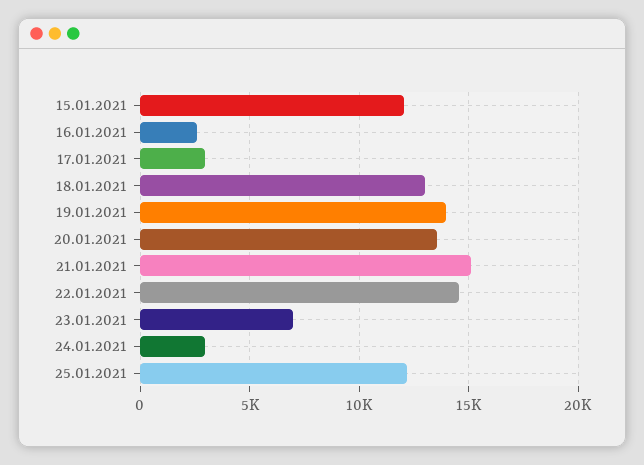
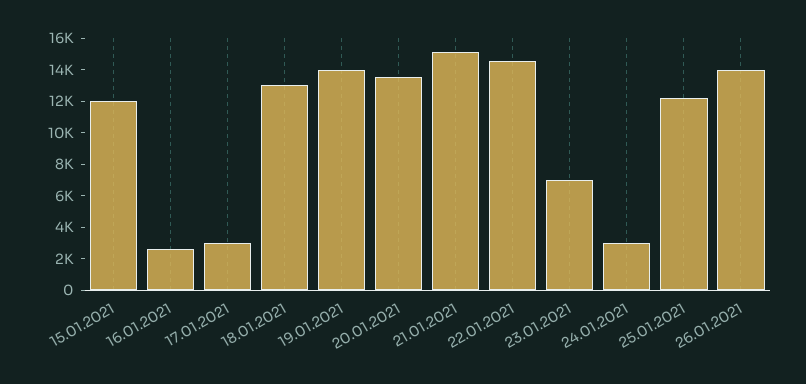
26.01.2021: none -> 14000

